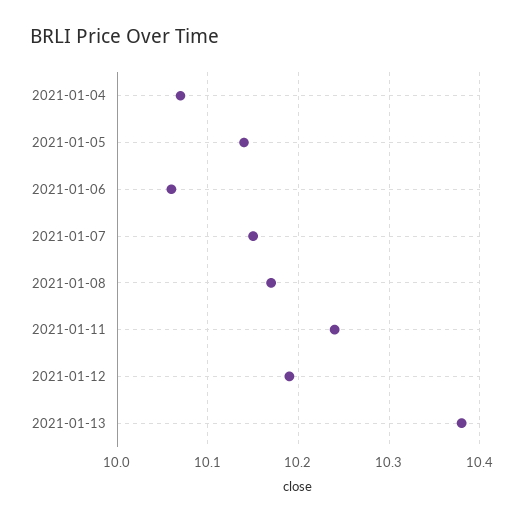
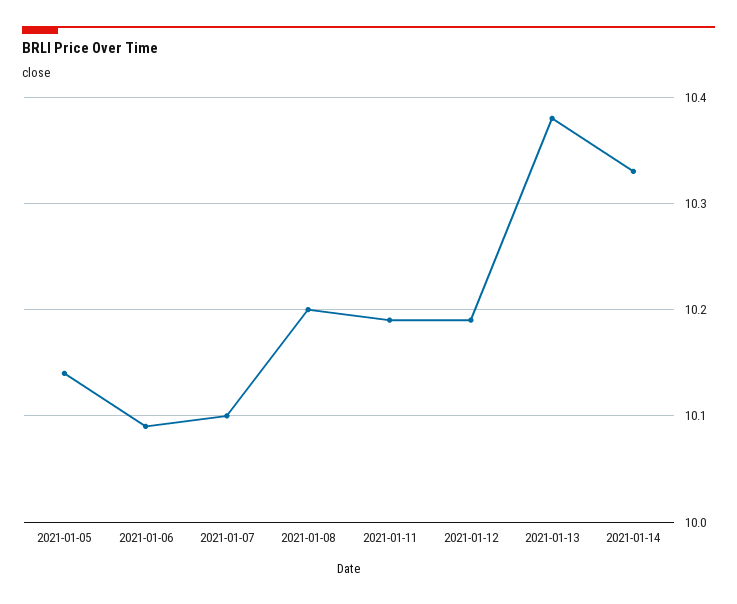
2021-01-04: 10.07 -> none
2021-01-06: 10.06 -> 10.09
2021-01-07: 10.15 -> 10.1
2021-01-08: 10.17 -> 10.2
2021-01-11: 10.24 -> 10.19
2021-01-14: none -> 10.33

